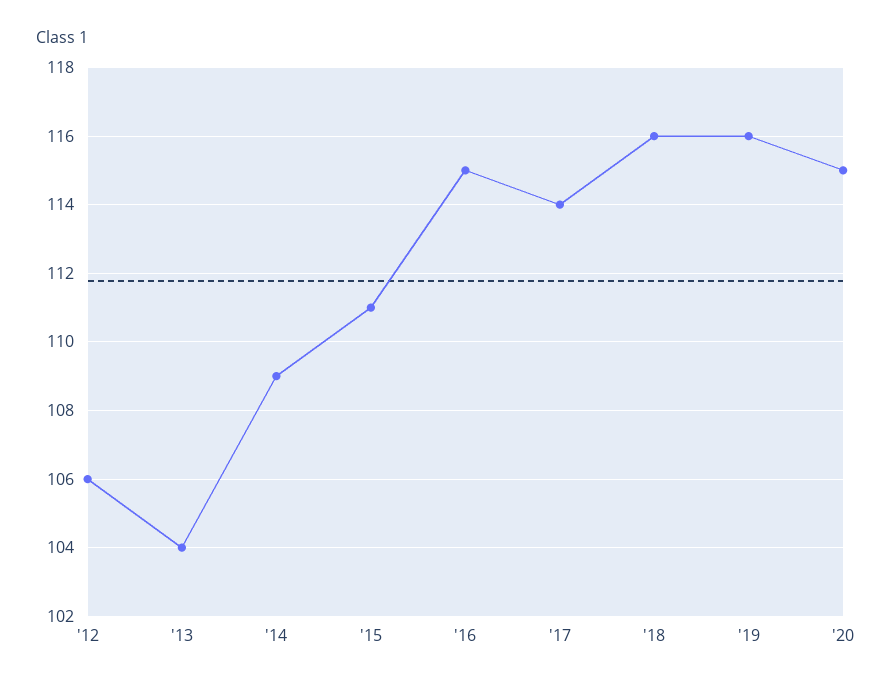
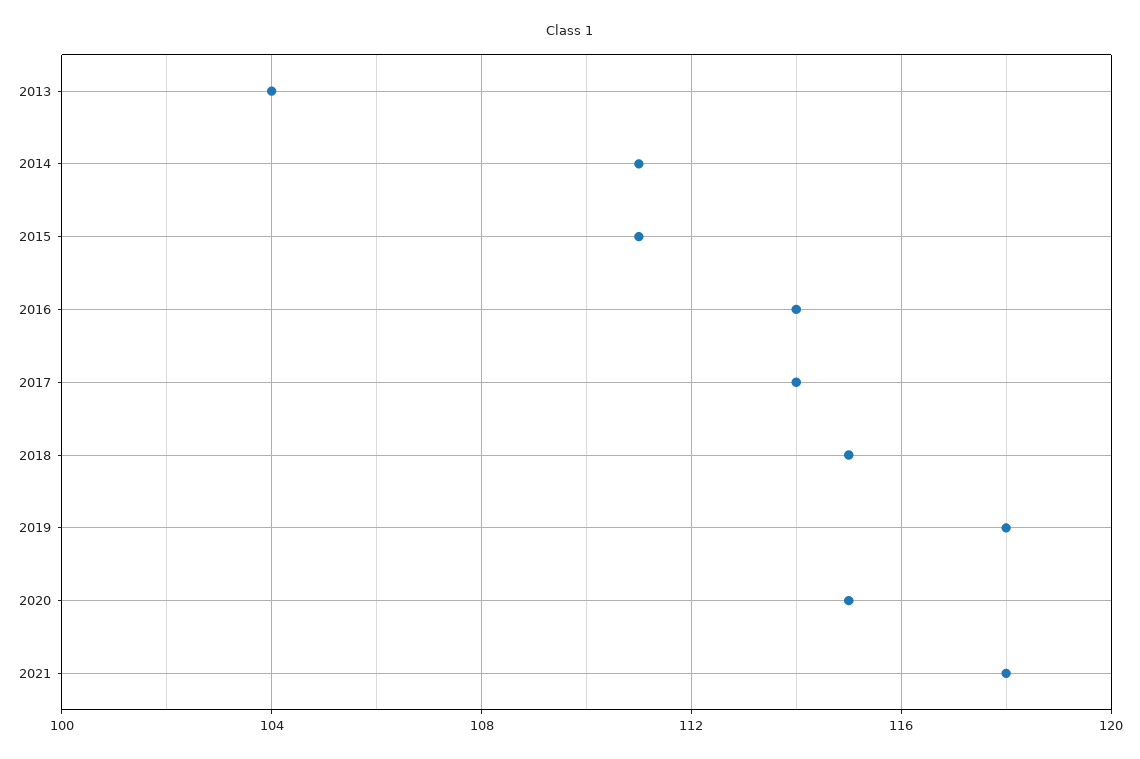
'12: 106 -> none
'14: 109 -> 111
'16: 115 -> 114
'18: 116 -> 115
'19: 116 -> 118
2021: none -> 118

